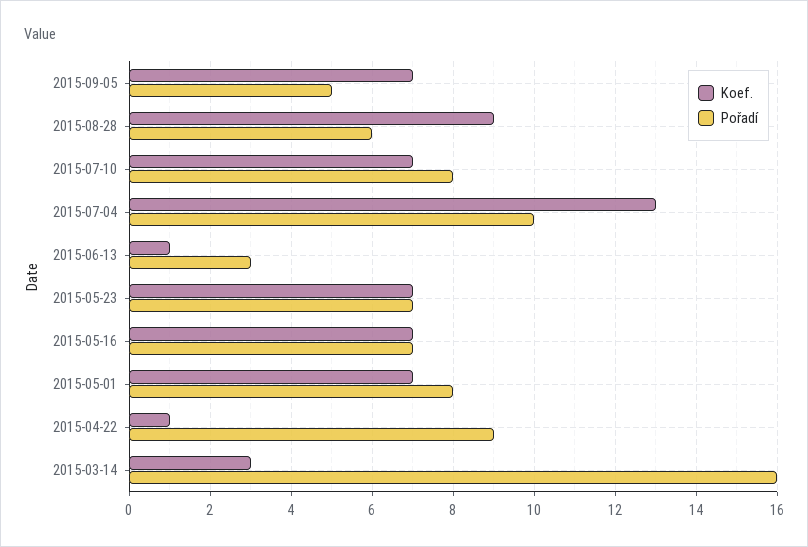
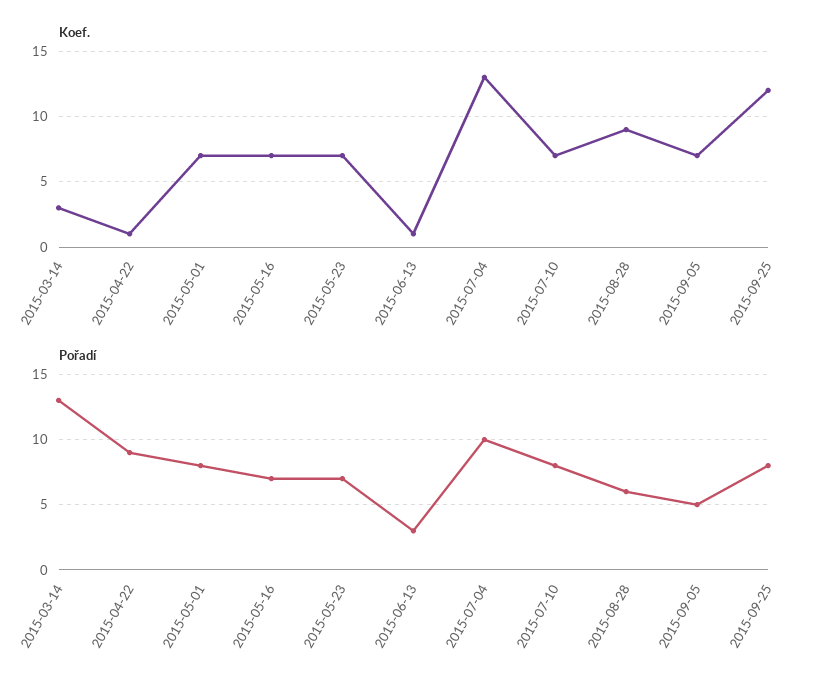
Pořadí, 2015-03-14: 16 -> 13
Koef., 2015-09-25: none -> 12
Pořadí, 2015-09-25: none -> 8

